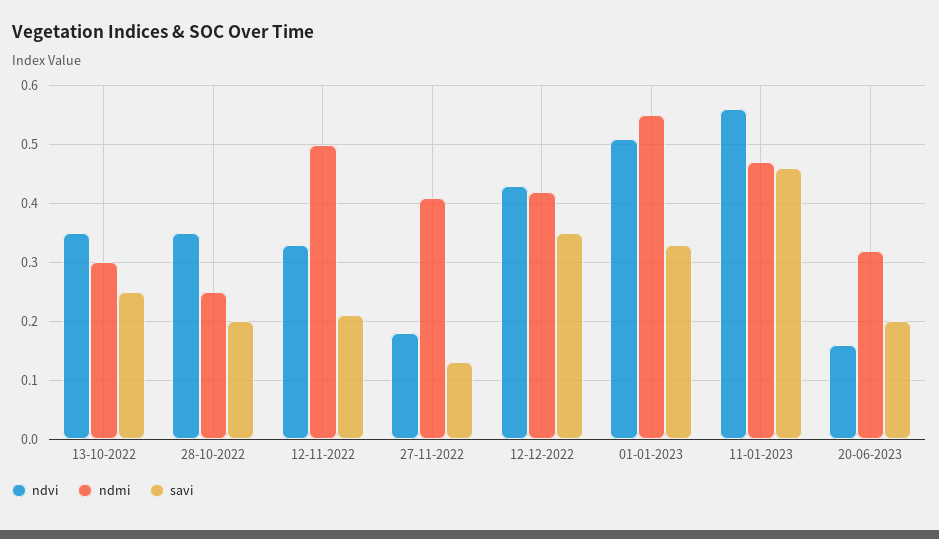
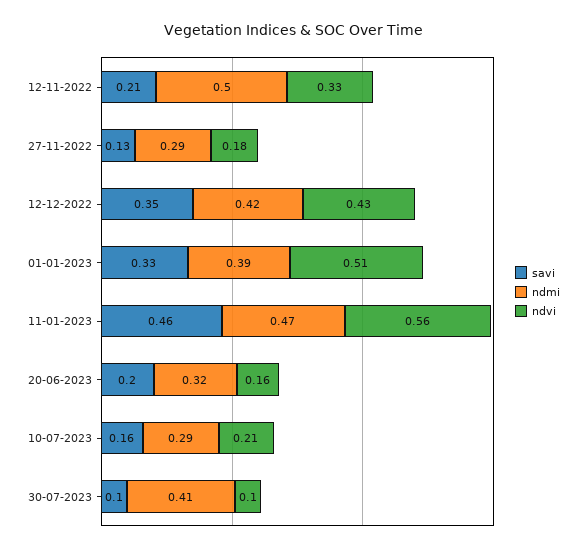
ndvi, 13-10-2022: 0.35 -> none
ndmi, 13-10-2022: 0.3 -> none
savi, 13-10-2022: 0.25 -> none
ndvi, 28-10-2022: 0.35 -> none
ndmi, 28-10-2022: 0.25 -> none
savi, 28-10-2022: 0.2 -> none
ndmi, 27-11-2022: 0.4 -> 0.29
ndmi, 01-01-2023: 0.55 -> 0.39
savi, 10-07-2023: none -> 0.16
ndmi, 10-07-2023: none -> 0.29
ndvi, 10-07-2023: none -> 0.21
savi, 30-07-2023: none -> 0.1
ndmi, 30-07-2023: none -> 0.41
ndvi, 30-07-2023: none -> 0.1

